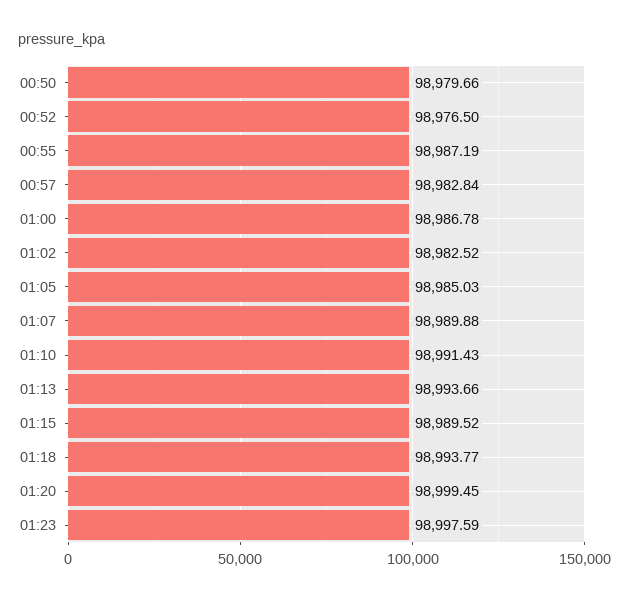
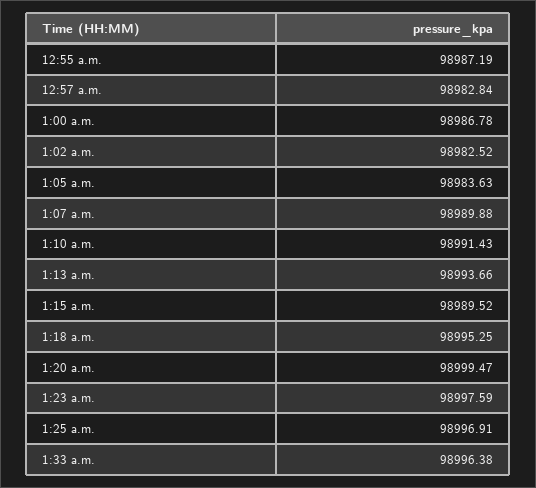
00:50: 98979.66 -> none
00:52: 98976.5 -> none
01:05: 98985.03 -> 98983.63
01:18: 98993.77 -> 98995.25
01:20: 98999.45 -> 98999.47
1:25 a.m.: none -> 98996.91
1:33 a.m.: none -> 98996.38

